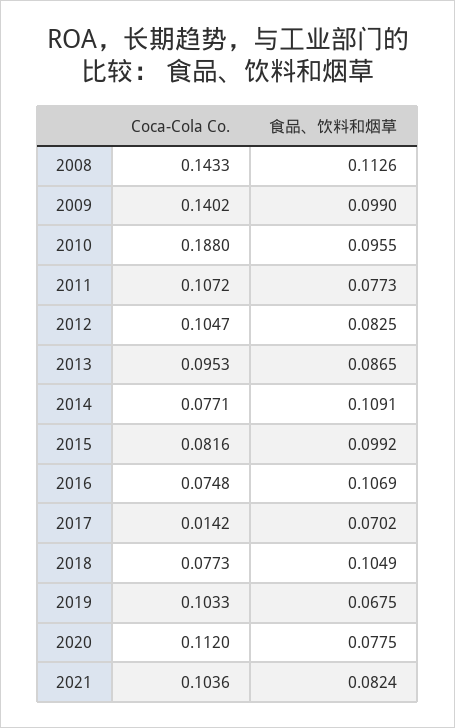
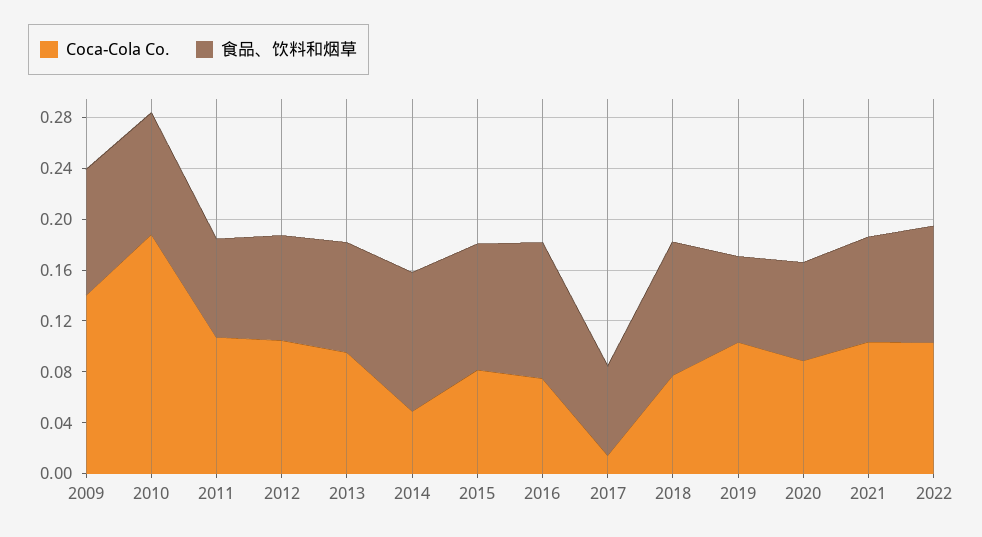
Coca-Cola Co., 2008: 0.1433 -> none
食品、饮料和烟草, 2008: 0.1126 -> none
Coca-Cola Co., 2014: 0.0771 -> 0.05
Coca-Cola Co., 2020: 0.112 -> 0.09
Coca-Cola Co., 2022: none -> 0.1
食品、饮料和烟草, 2022: none -> 0.09

